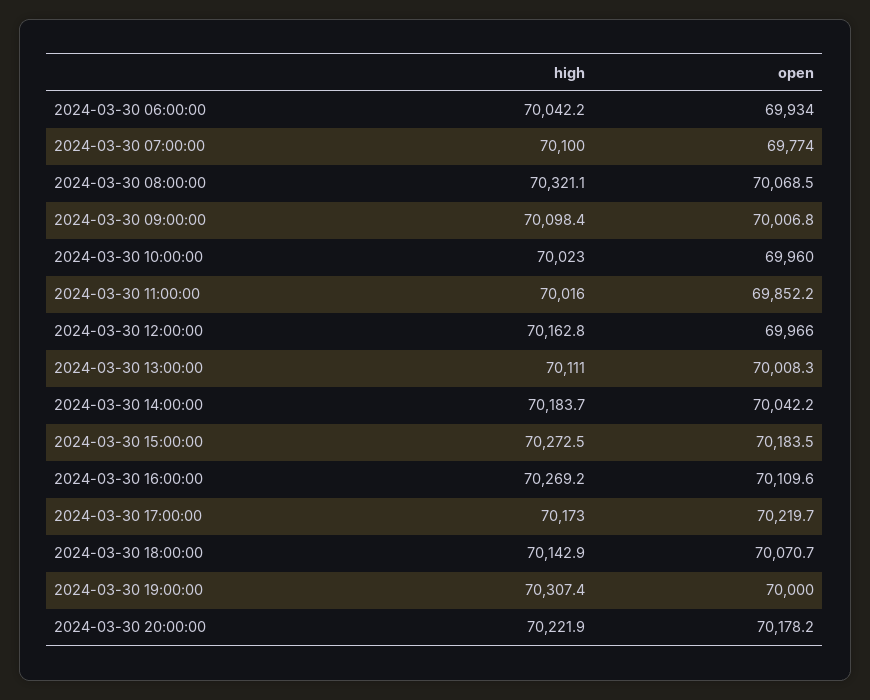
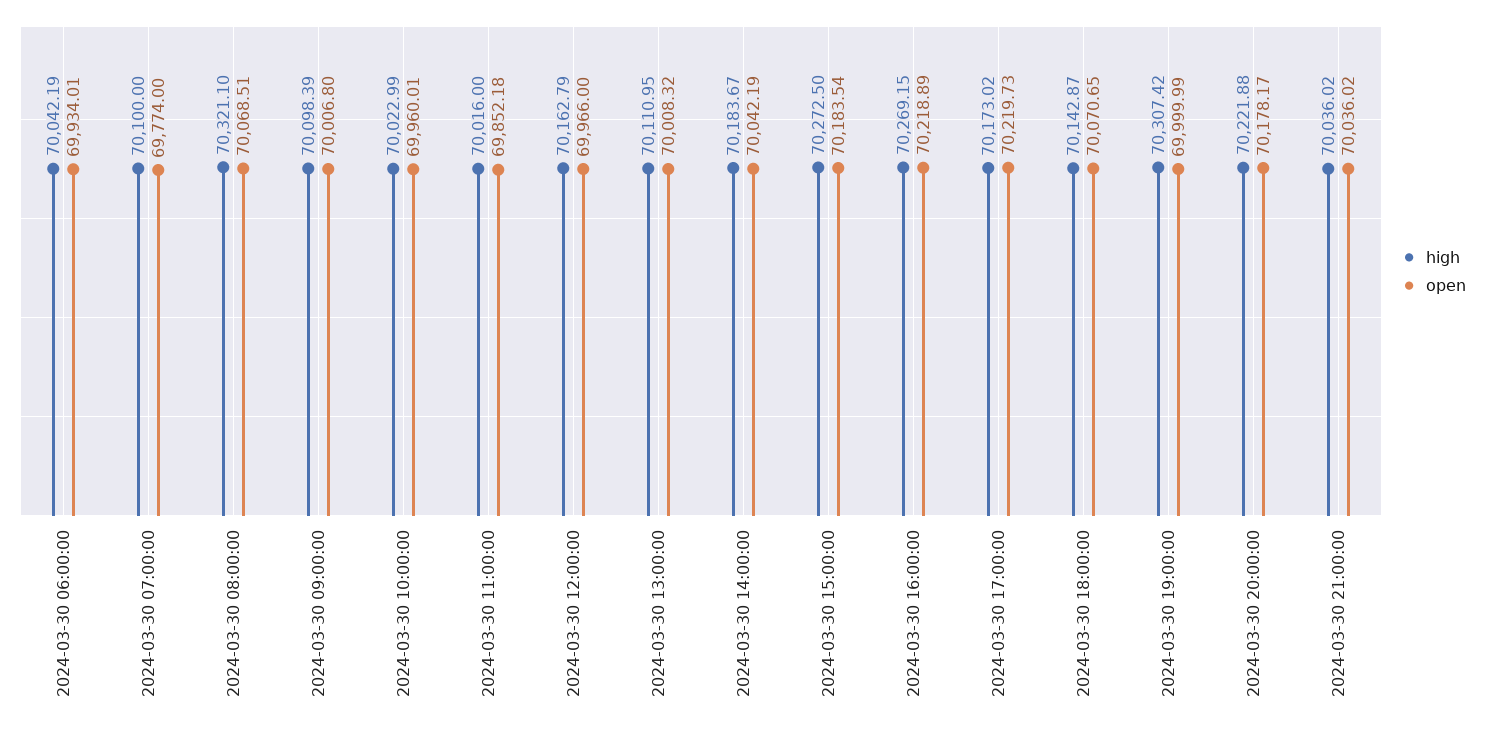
open, 2024-03-30 16:00:00: 70109.6 -> 70218.89
high, 2024-03-30 21:00:00: none -> 70036.02
open, 2024-03-30 21:00:00: none -> 70036.02

